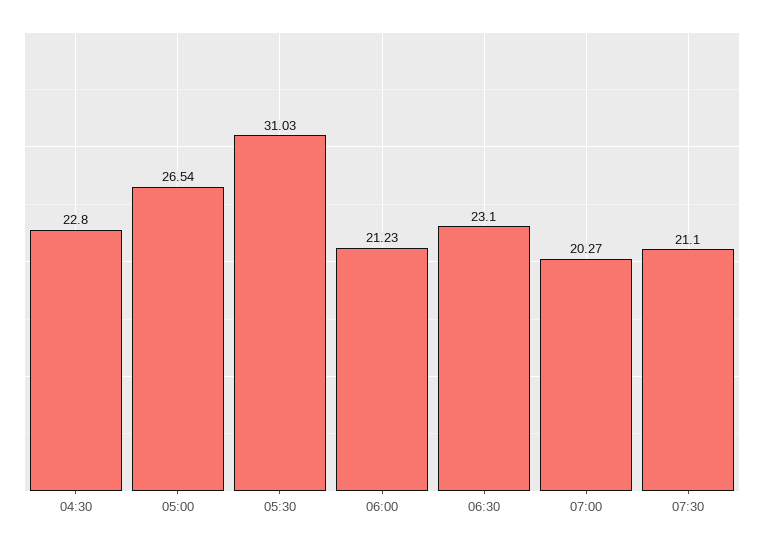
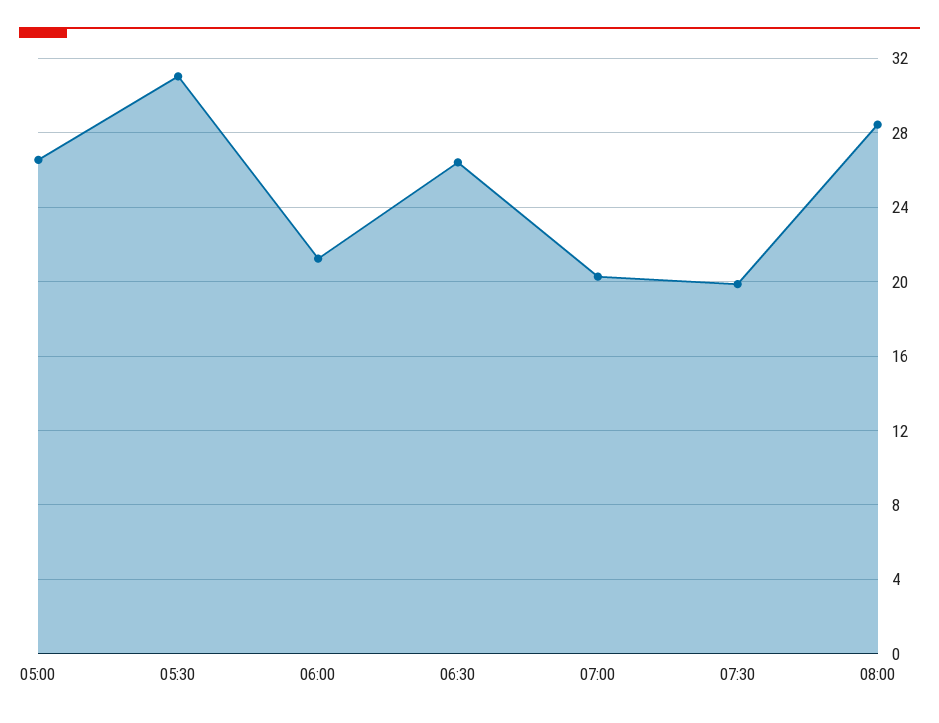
04:30: 22.8 -> none
06:30: 23.1 -> 26.5
07:30: 21.1 -> 20
08:00: none -> 28.5

